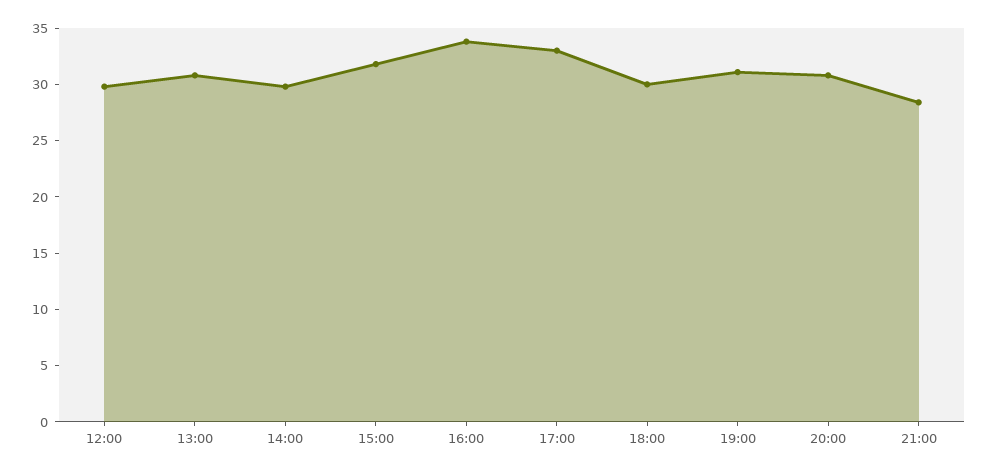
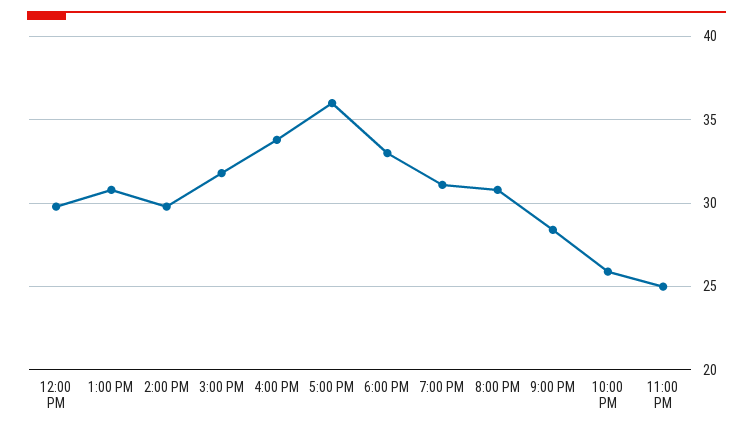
17:00: 33 -> 36
18:00: 30 -> 33
10:00 PM: none -> 26
11:00 PM: none -> 25

